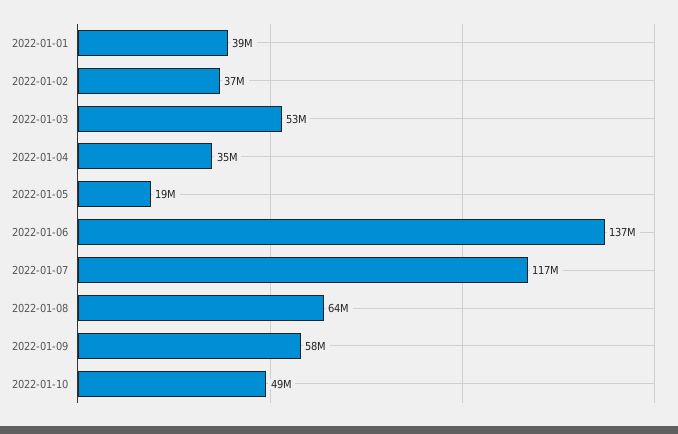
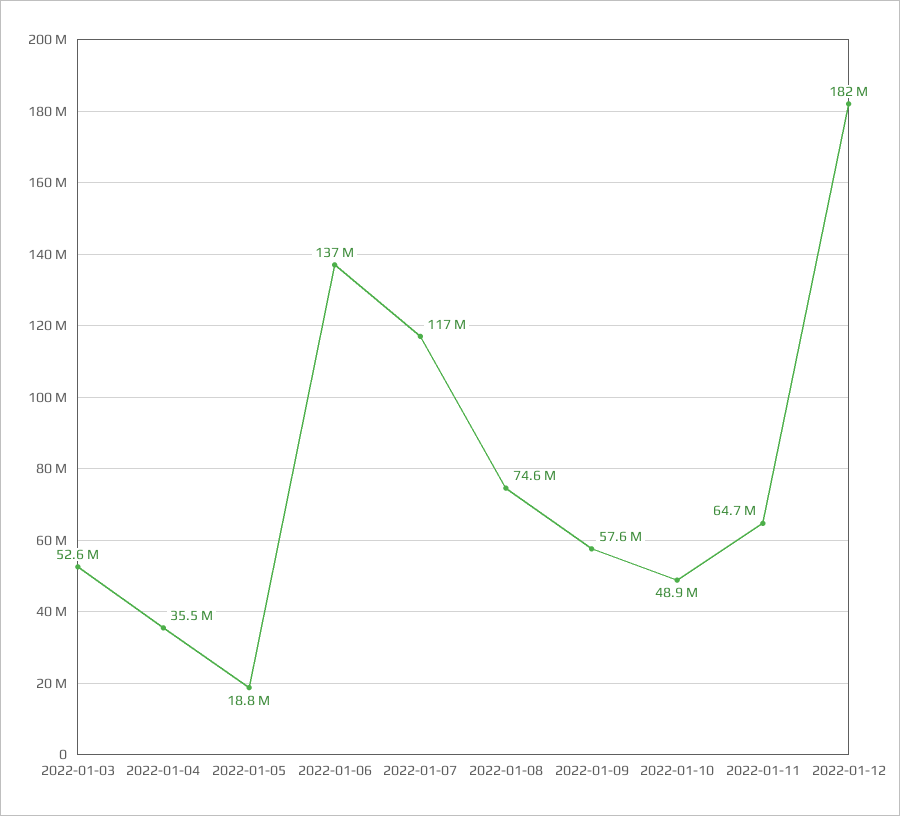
2022-01-01: 39000000 -> none
2022-01-02: 37000000 -> none
2022-01-08: 64000000 -> 74600000
2022-01-11: none -> 64700000
2022-01-12: none -> 182000000

